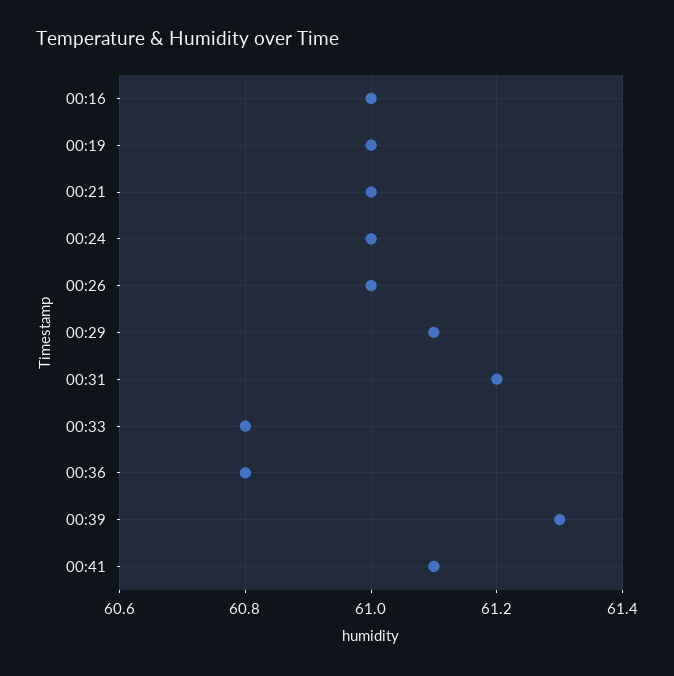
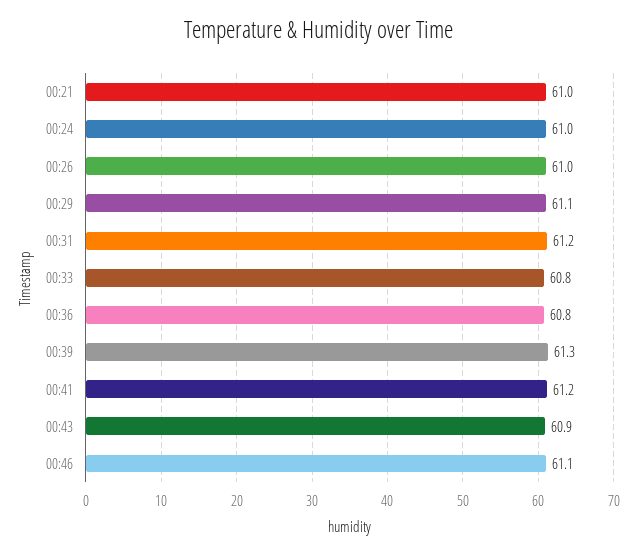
00:16: 61 -> none
00:19: 61 -> none
00:41: 61.1 -> 61.2
00:43: none -> 60.9
00:46: none -> 61.1

